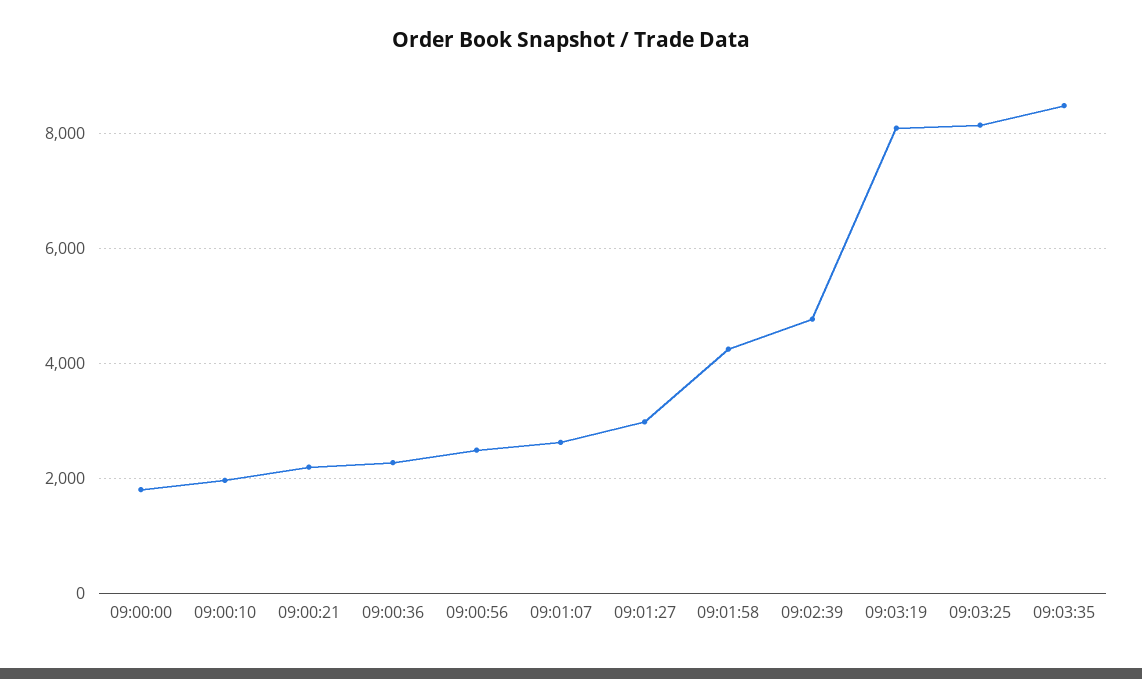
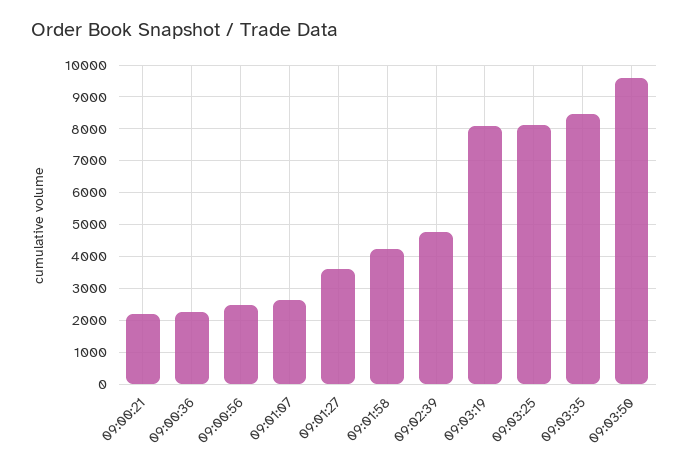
09:00:00: 1800 -> none
09:00:10: 2000 -> none
09:01:27: 3000 -> 3600
09:03:50: none -> 9600

